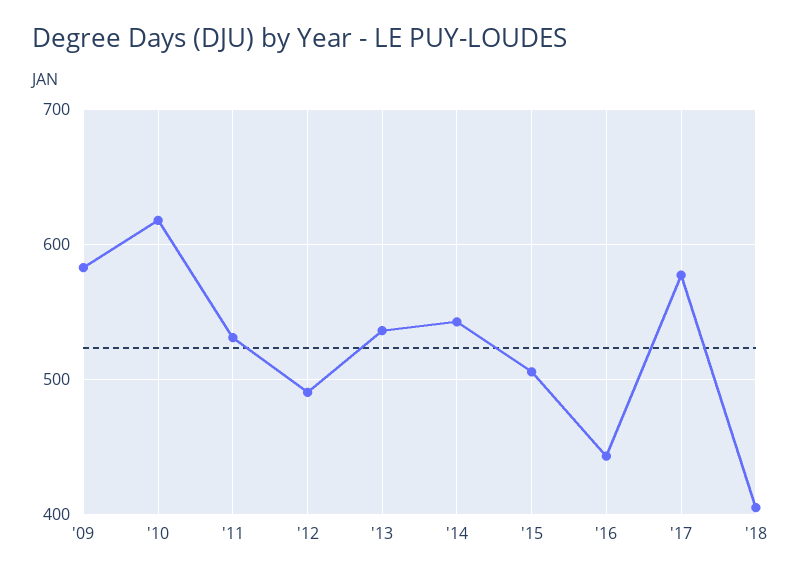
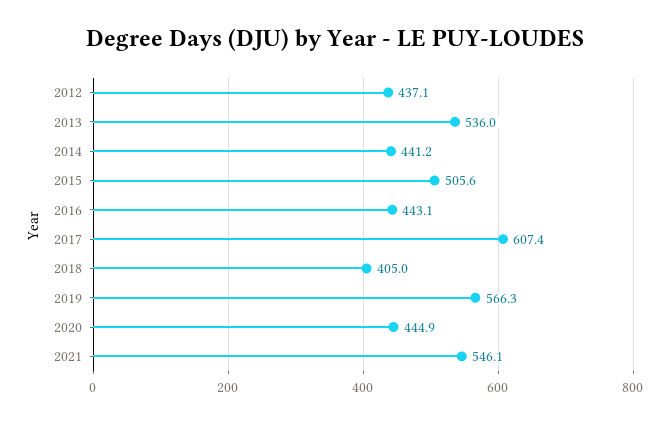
'09: 580 -> none
'10: 620 -> none
'11: 530 -> none
'12: 490 -> 437.1
'14: 540 -> 441.2
'17: 580 -> 607.4
2019: none -> 566.3
2020: none -> 444.9
2021: none -> 546.1

